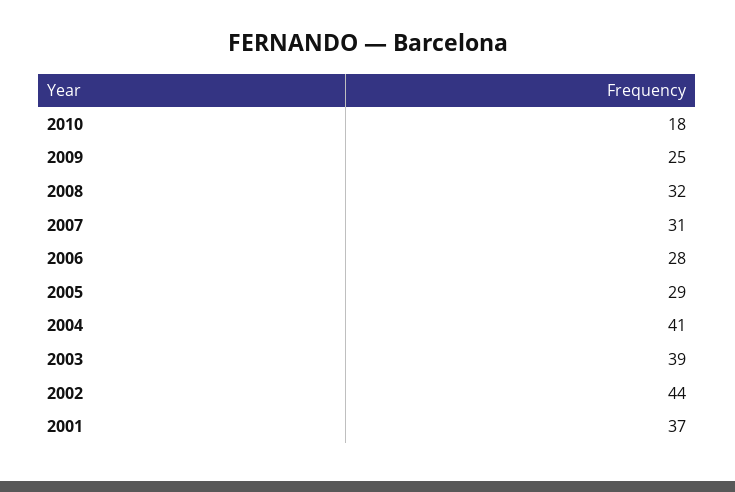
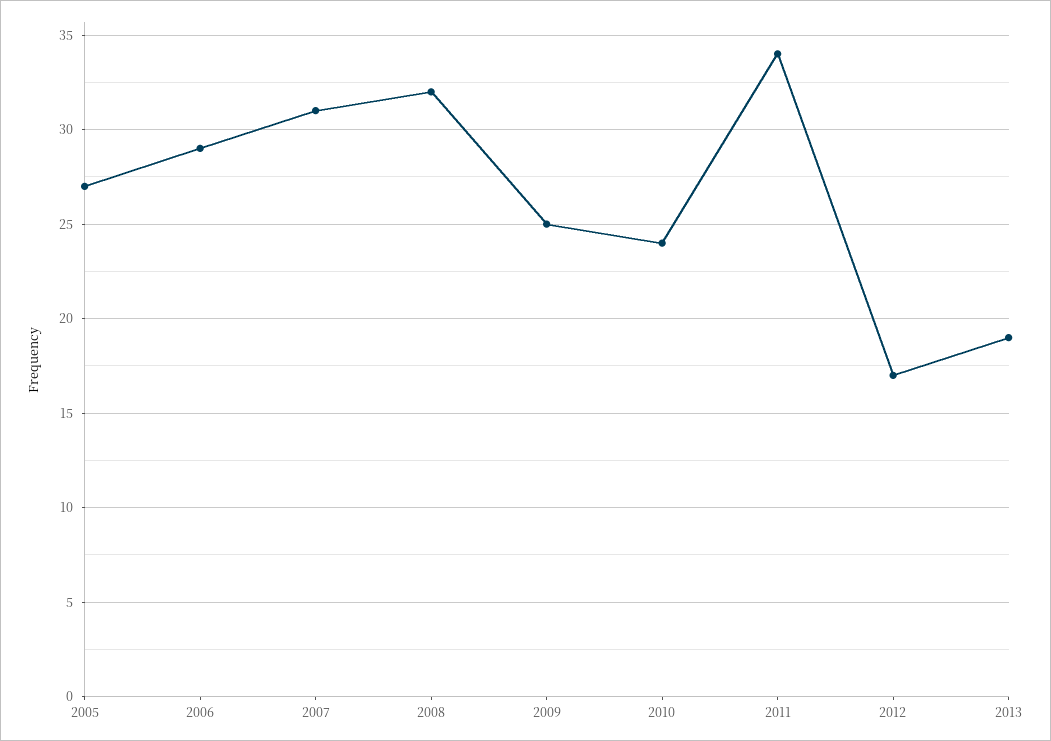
2010: 18 -> 24
2006: 28 -> 29
2005: 29 -> 27
2004: 41 -> none
2003: 39 -> none
2002: 44 -> none
2001: 37 -> none
2011: none -> 34
2012: none -> 17
2013: none -> 19

